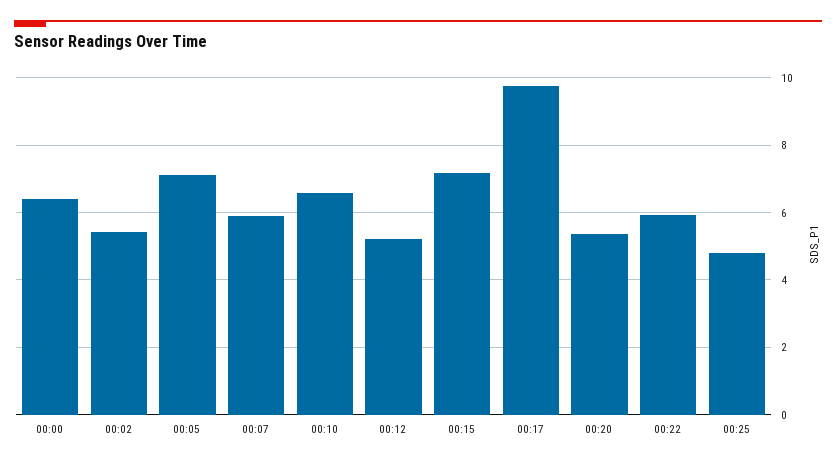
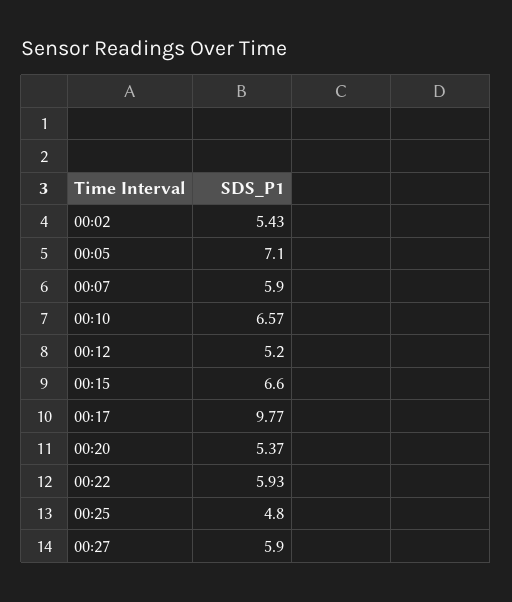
00:00: 6.4 -> none
00:15: 7.2 -> 6.6
00:27: none -> 5.9

